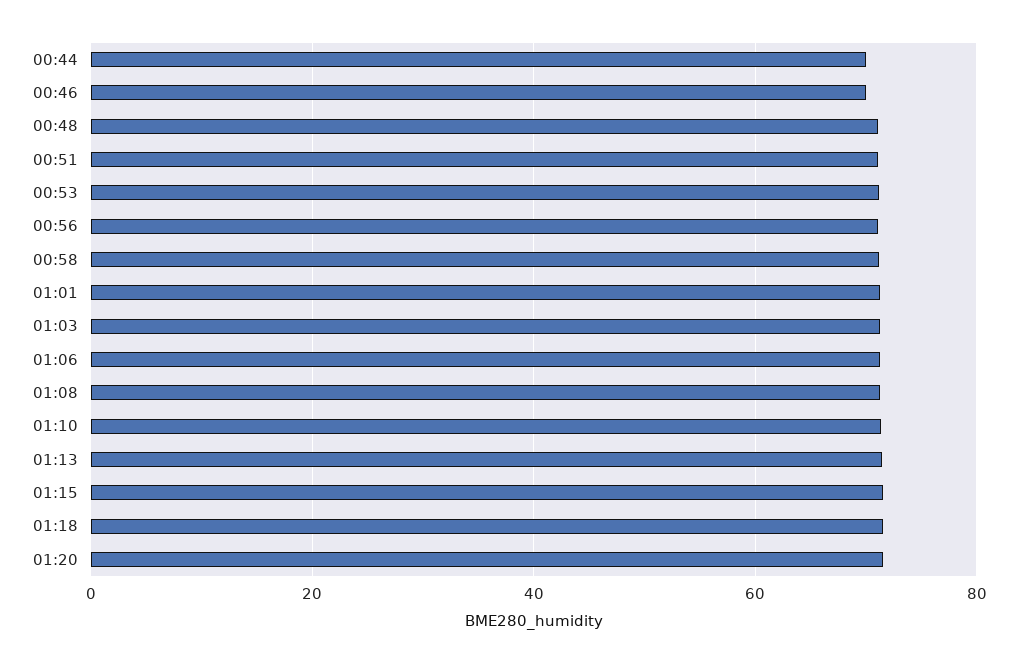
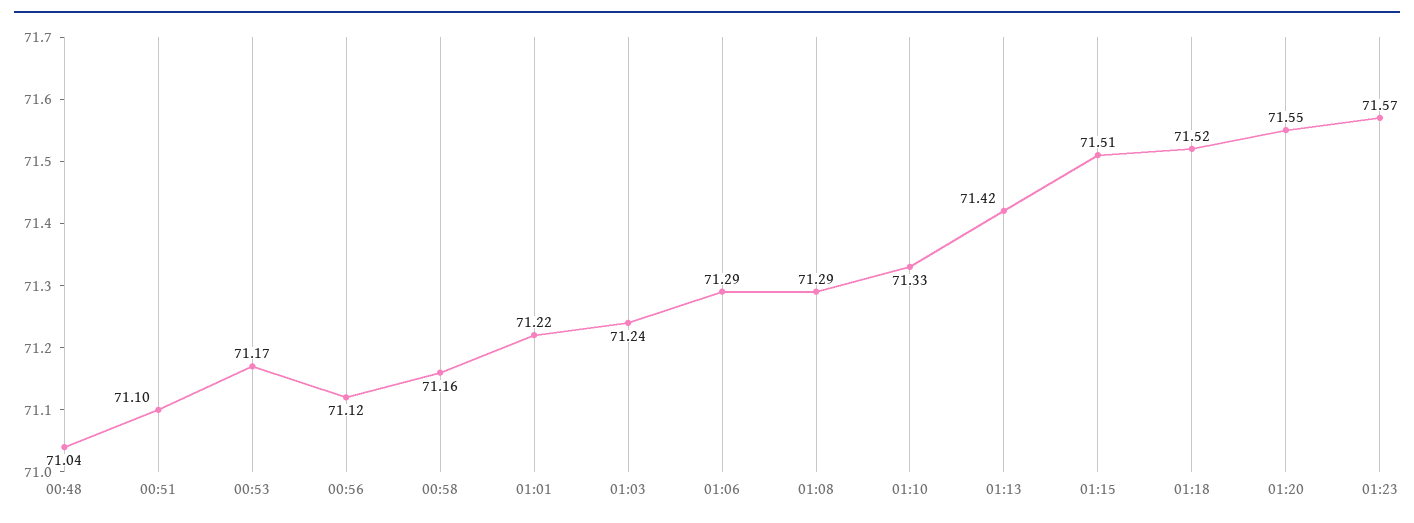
00:44: 70 -> none
00:46: 70 -> none
01:23: none -> 71.57

